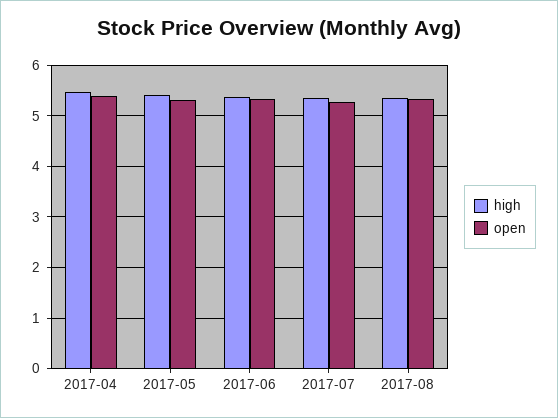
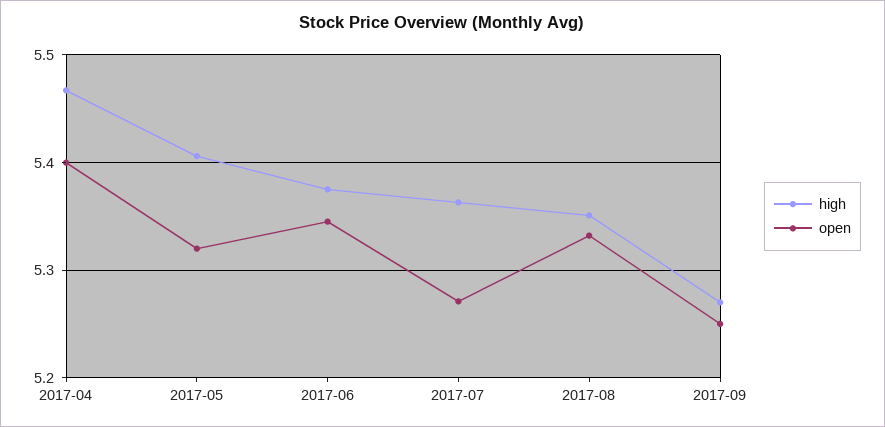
high, 2017-09: none -> 5.27
open, 2017-09: none -> 5.25

